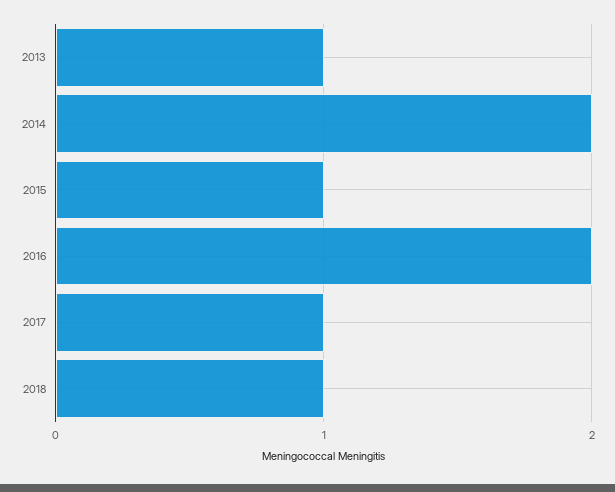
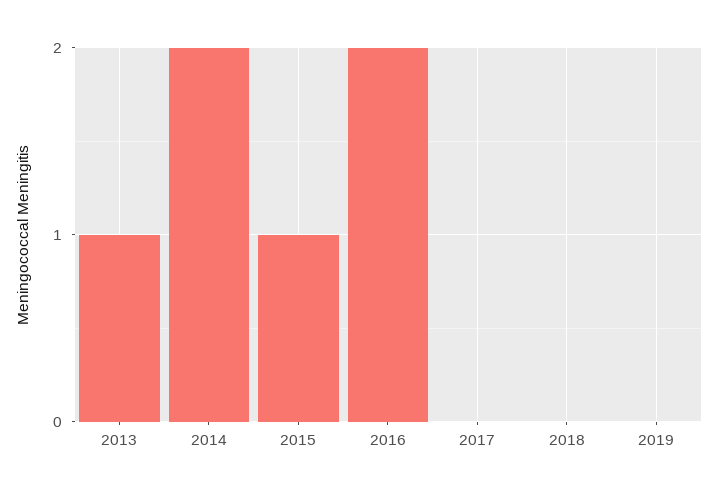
2017: 1 -> 0
2018: 1 -> 0
2019: none -> 0

